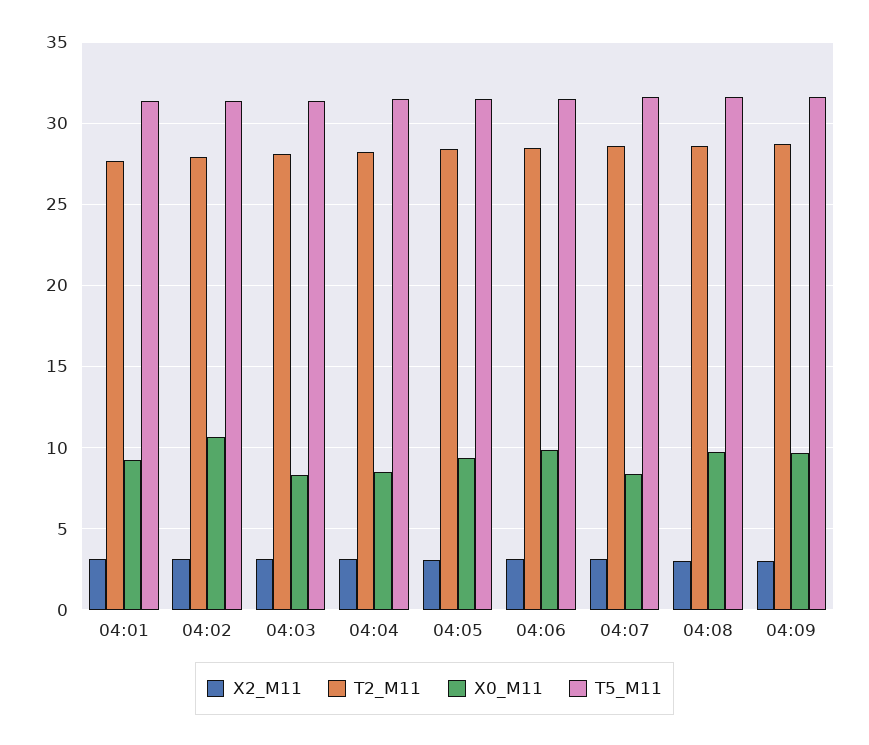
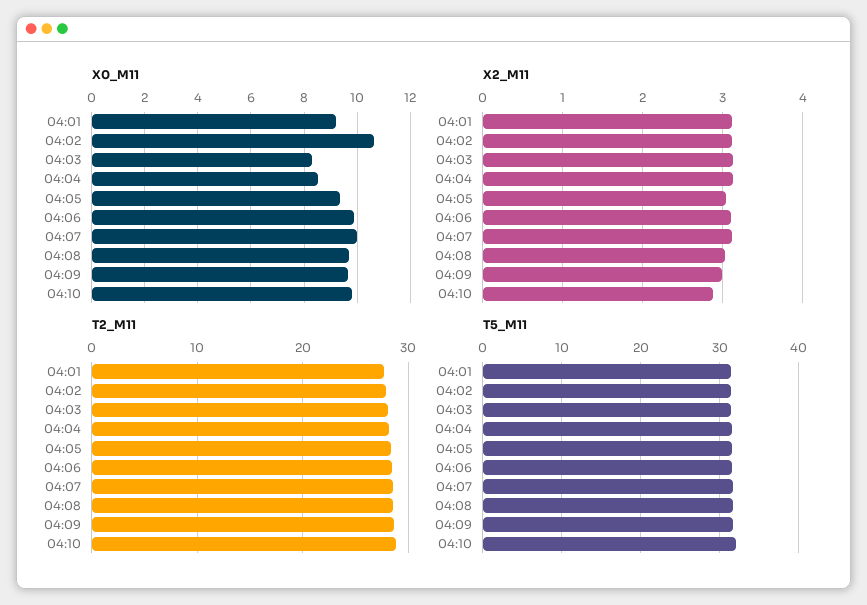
X0_M11, 04:07: 8.5 -> 10
X0_M11, 04:10: none -> 9.75
X2_M11, 04:10: none -> 2.9
T2_M11, 04:10: none -> 29
T5_M11, 04:10: none -> 32

